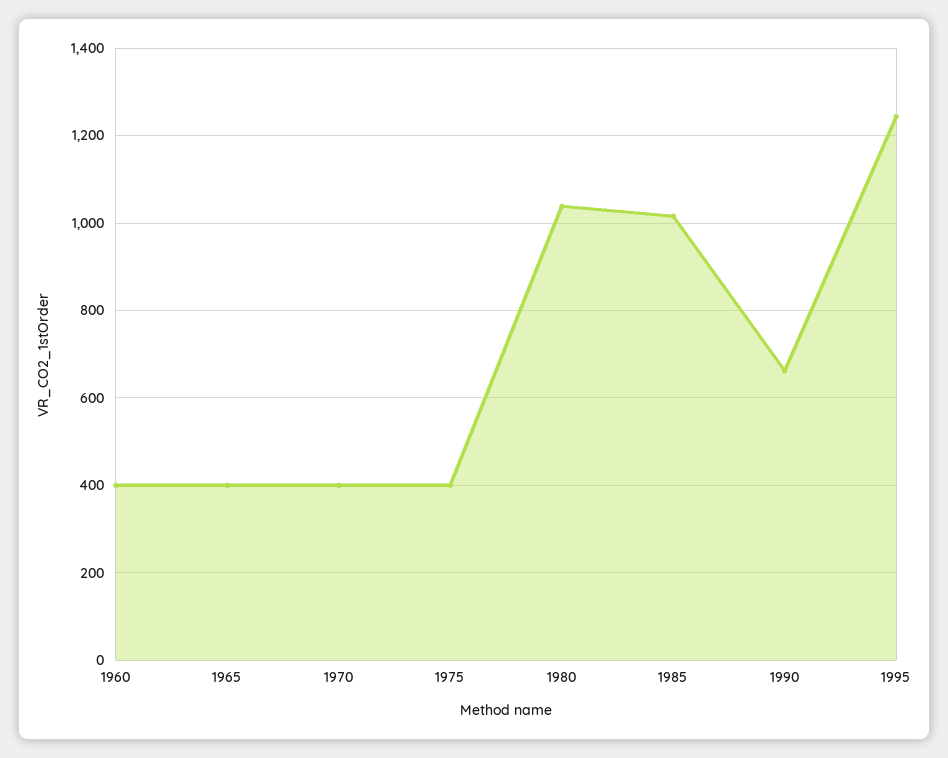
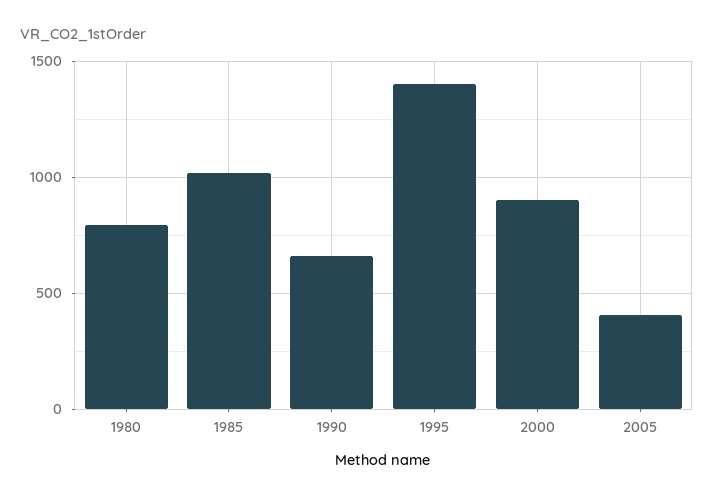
1960: 400 -> none
1965: 400 -> none
1970: 400 -> none
1975: 400 -> none
1980: 1040 -> 800
1995: 1240 -> 1400
2000: none -> 900
2005: none -> 400

